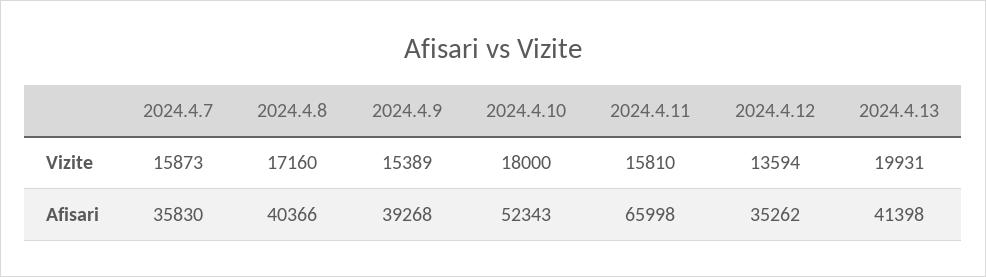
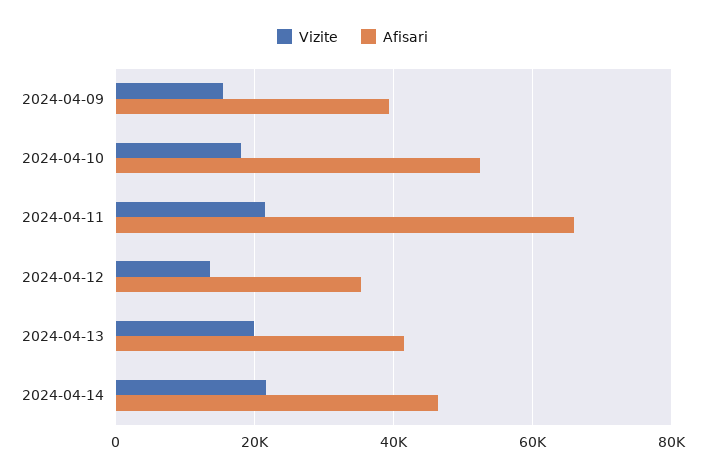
Vizite, 2024.4.7: 15873 -> none
Vizite, 2024.4.8: 17160 -> none
Vizite, 2024.4.11: 15810 -> 22000
Afisari, 2024.4.7: 35830 -> none
Afisari, 2024.4.8: 40366 -> none
Vizite, 2024-04-14: none -> 22000
Afisari, 2024-04-14: none -> 46000

